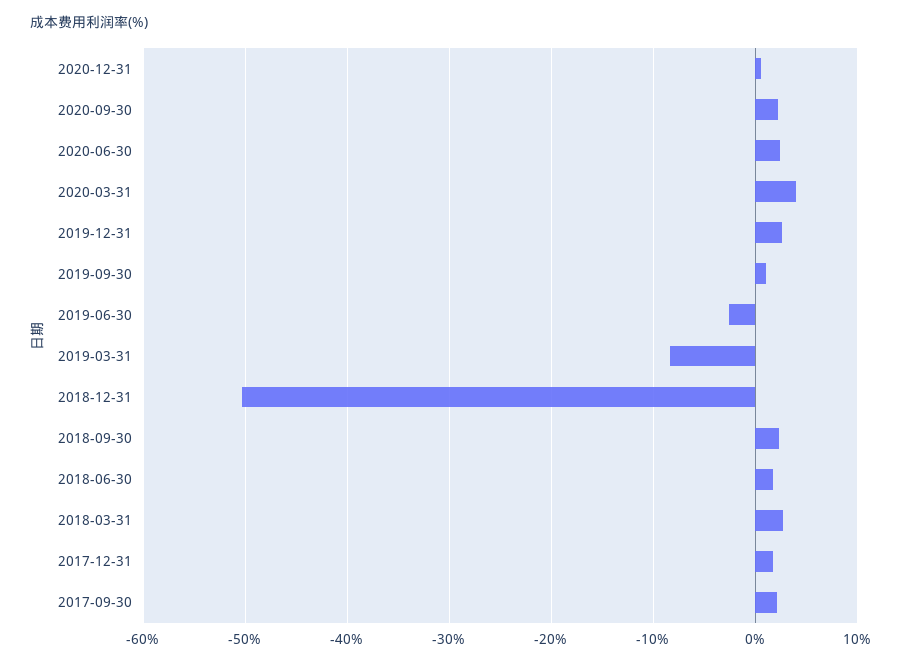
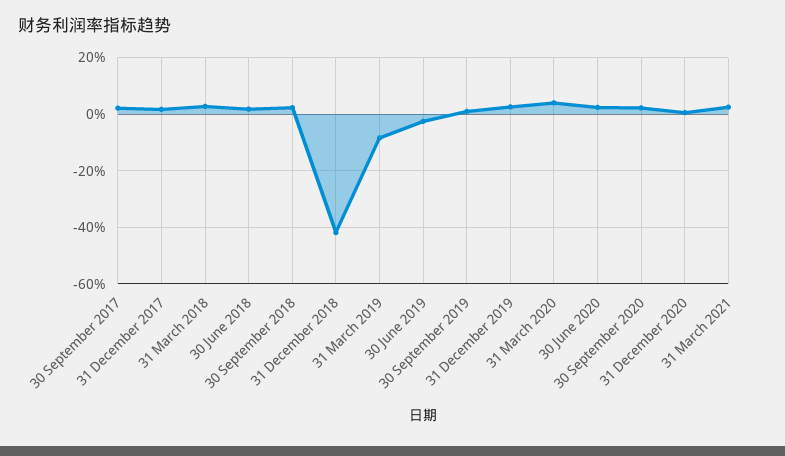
2018-12-31: -50 -> -42.5
31 March 2021: none -> 2.5

